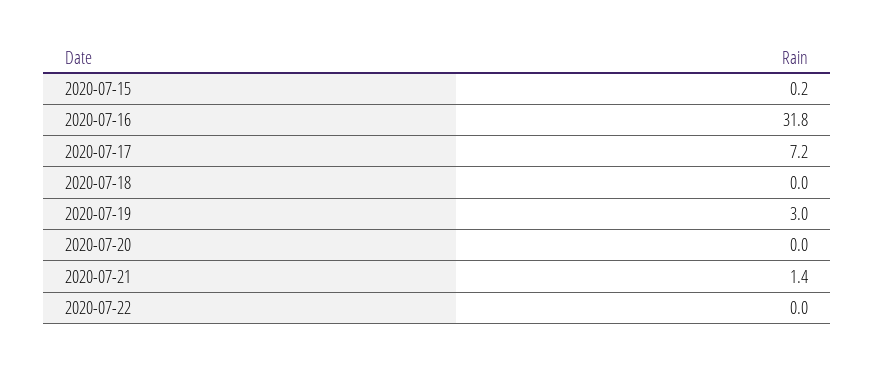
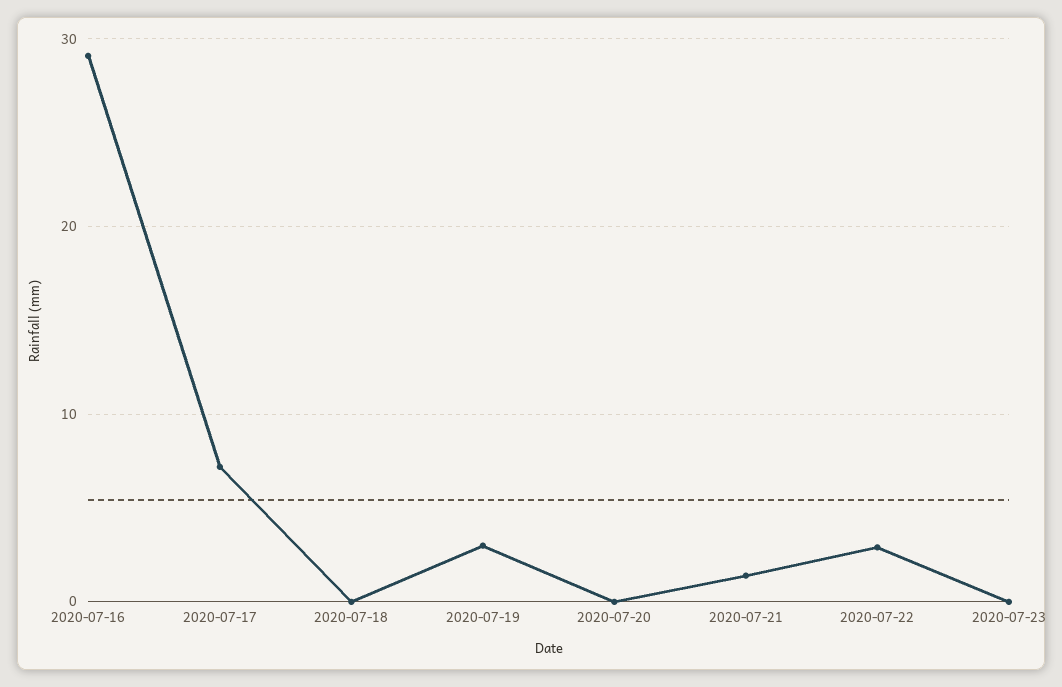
2020-07-15: 0.2 -> none
2020-07-16: 31.8 -> 29
2020-07-22: 0 -> 3
2020-07-23: none -> 0

